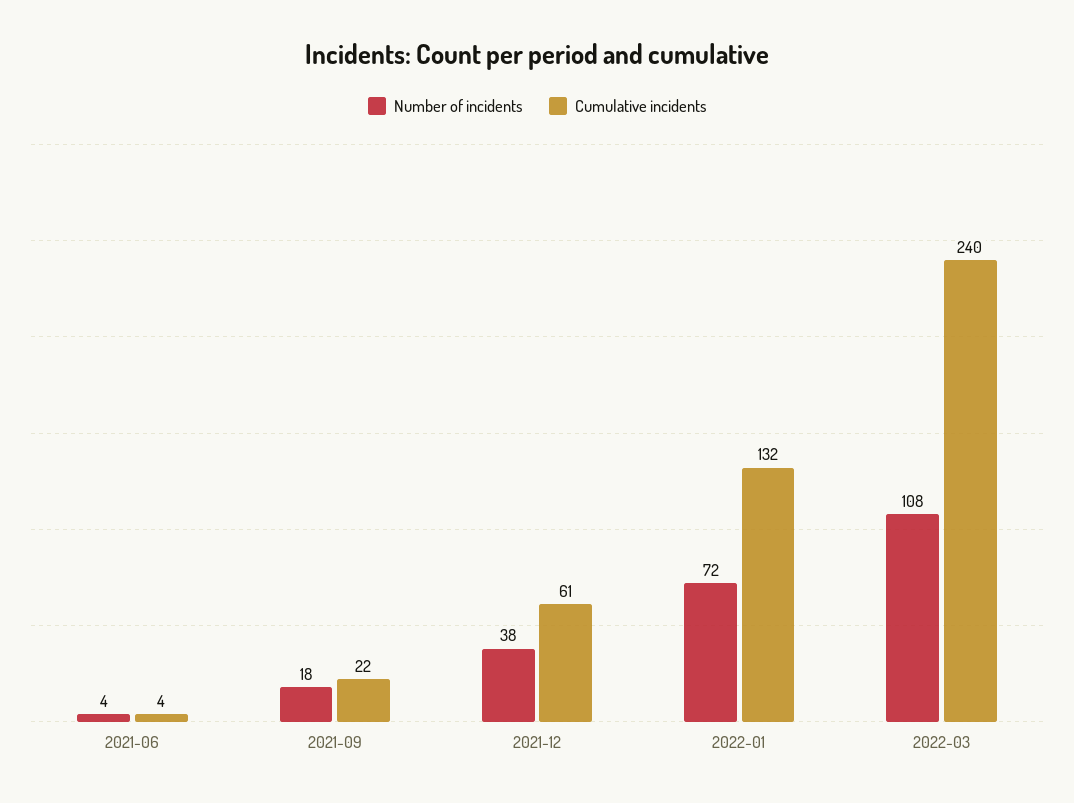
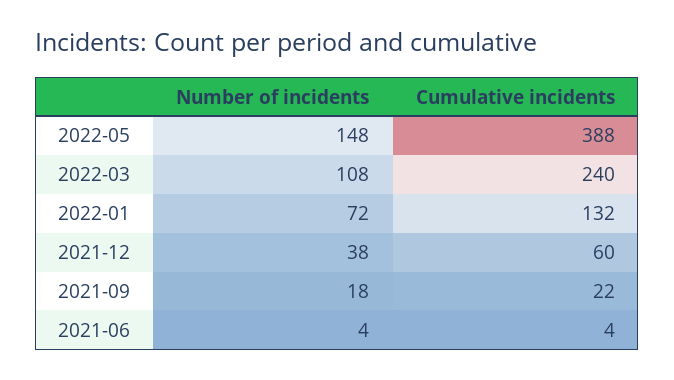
Cumulative incidents, 2021-12: 61 -> 60
Number of incidents, 2022-05: none -> 148
Cumulative incidents, 2022-05: none -> 388

